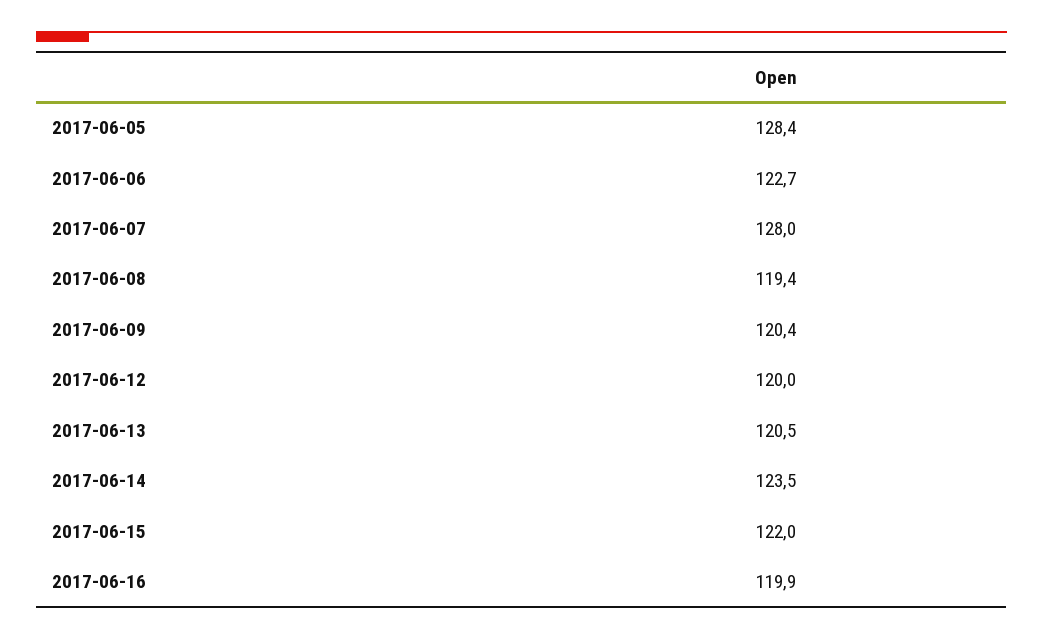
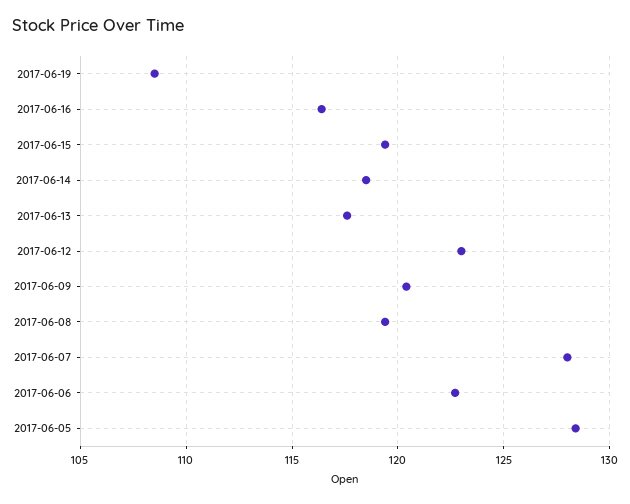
2017-06-12: 120 -> 123
2017-06-13: 120.5 -> 117.5
2017-06-14: 123.5 -> 118.5
2017-06-15: 122 -> 119.5
2017-06-16: 119.9 -> 116.5
2017-06-19: none -> 108.5

